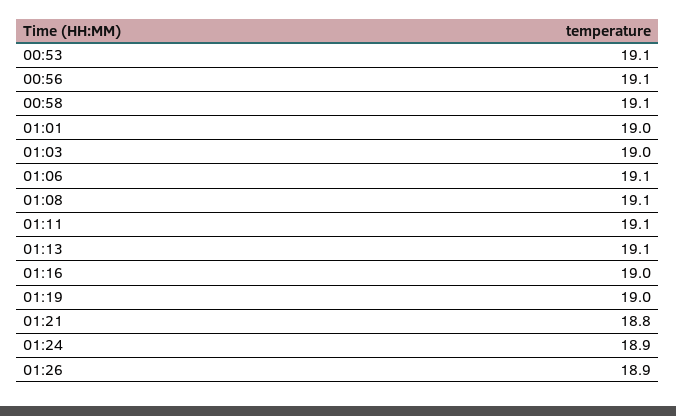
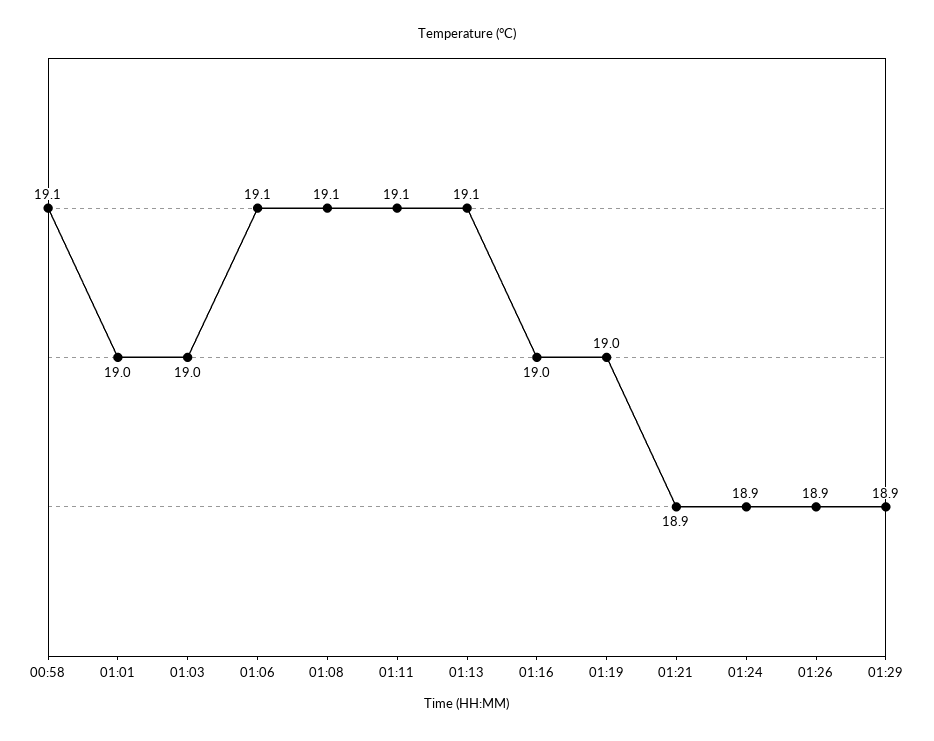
00:53: 19.1 -> none
00:56: 19.1 -> none
01:21: 18.8 -> 18.9
01:29: none -> 18.9

